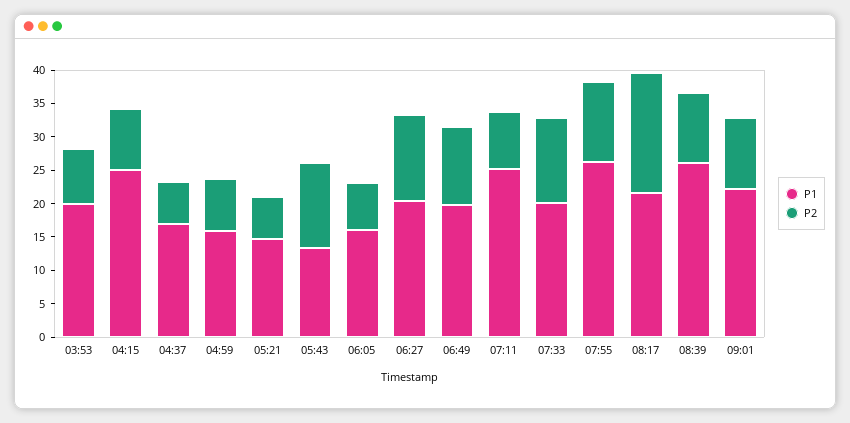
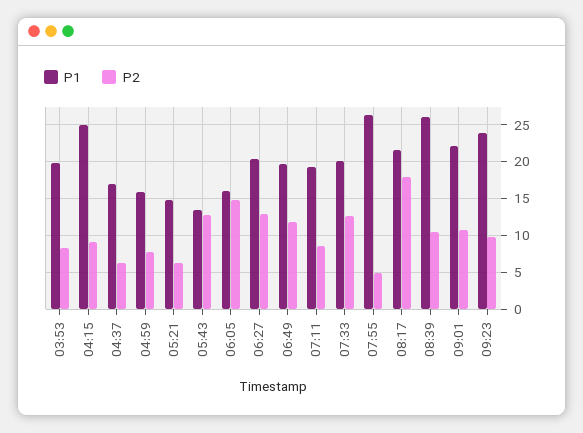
P2, 06:05: 7.5 -> 15
P1, 07:11: 25 -> 19
P2, 07:55: 12.5 -> 5
P1, 09:23: none -> 24
P2, 09:23: none -> 10

